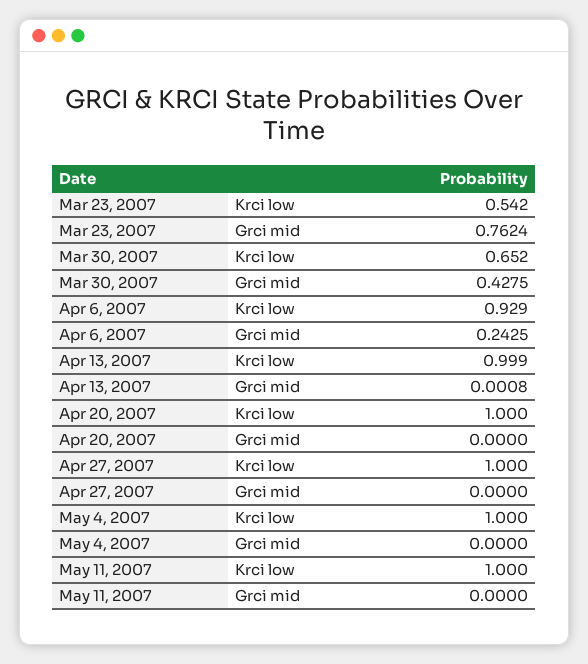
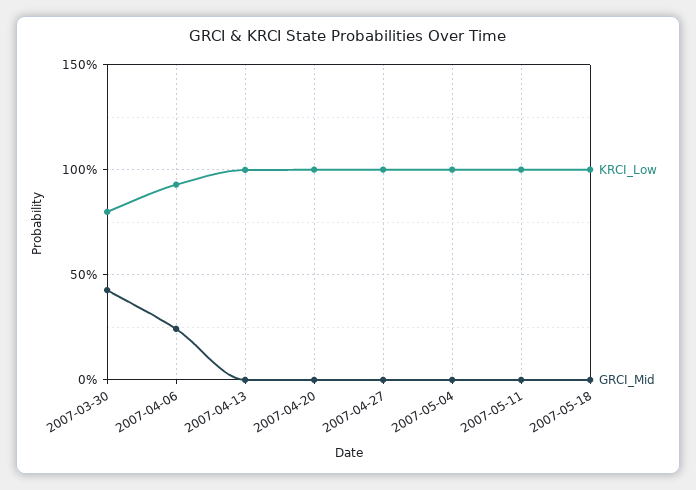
Krci low, Mar 23, 2007: 0.542 -> none
Grci mid, Mar 23, 2007: 0.7624 -> none
Krci low, Mar 30, 2007: 0.652 -> 0.8
Krci low, 2007-05-18: none -> 1
Grci mid, 2007-05-18: none -> 0

